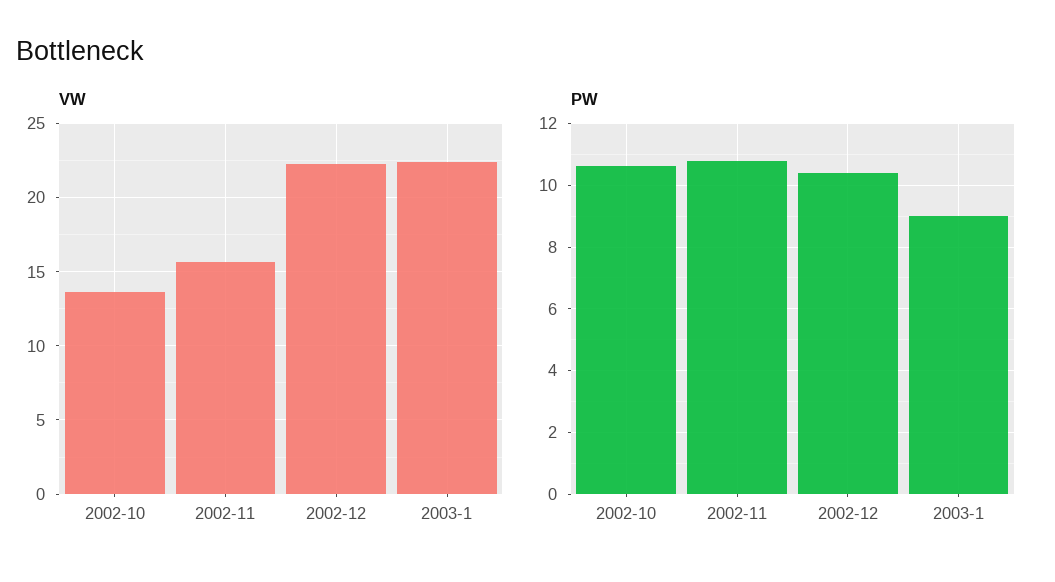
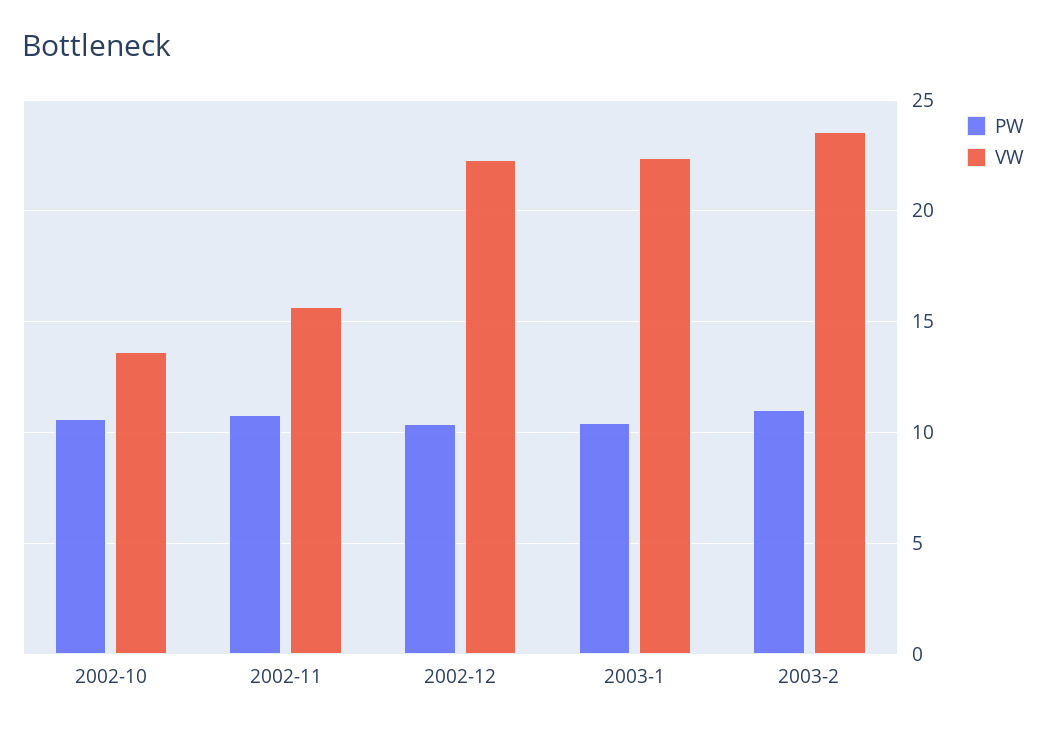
PW, 2003-1: 9 -> 10.5
PW, 2003-2: none -> 11
VW, 2003-2: none -> 23.5

